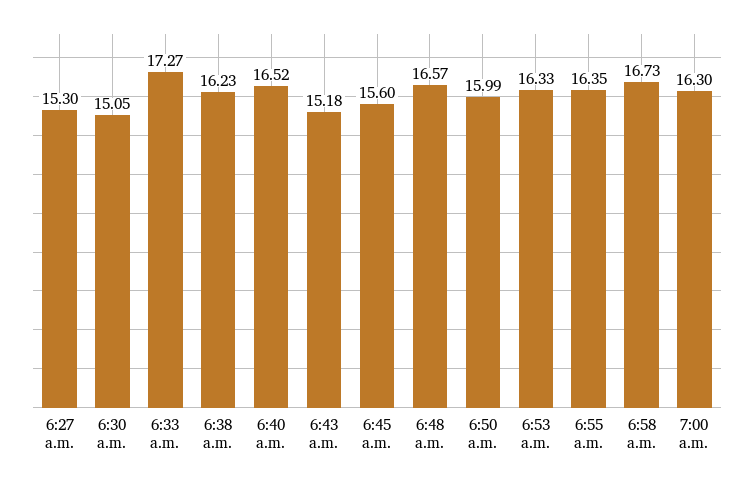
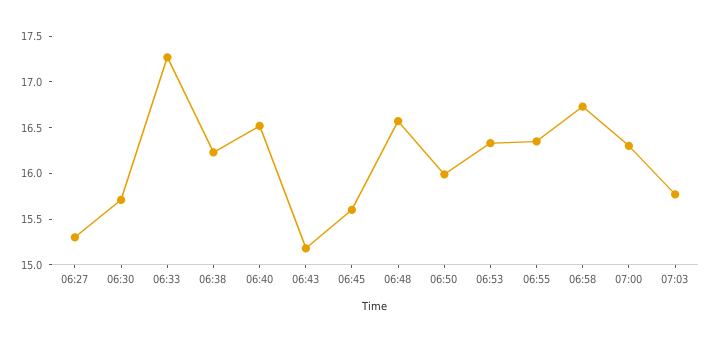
6:30 a.m.: 15.05 -> 15.7
07:03: none -> 15.8

